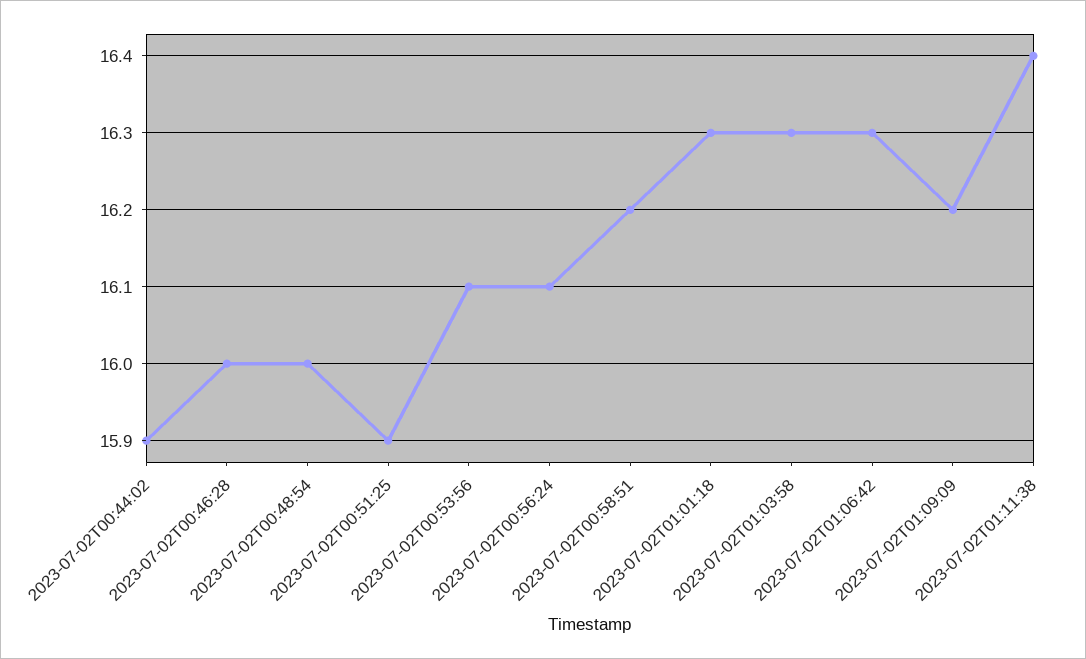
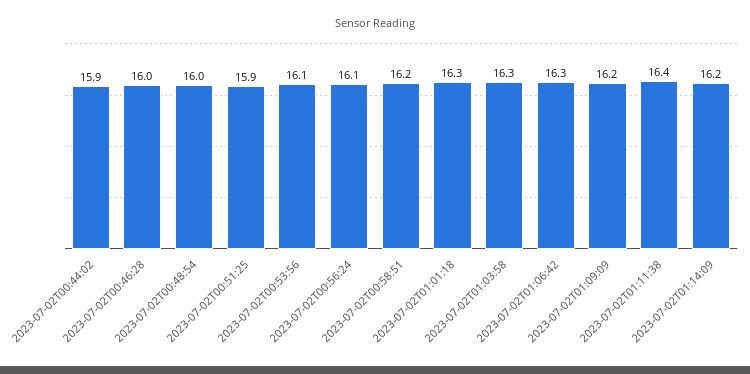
2023-07-02T01:14:09: none -> 16.2

